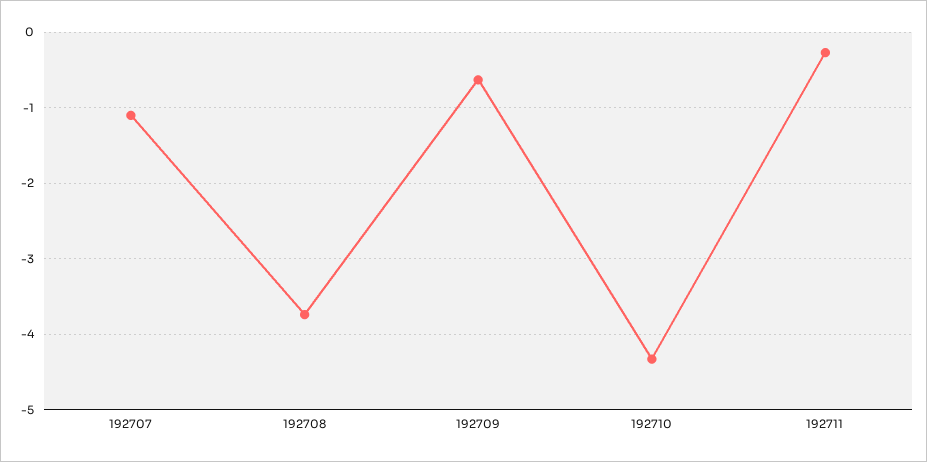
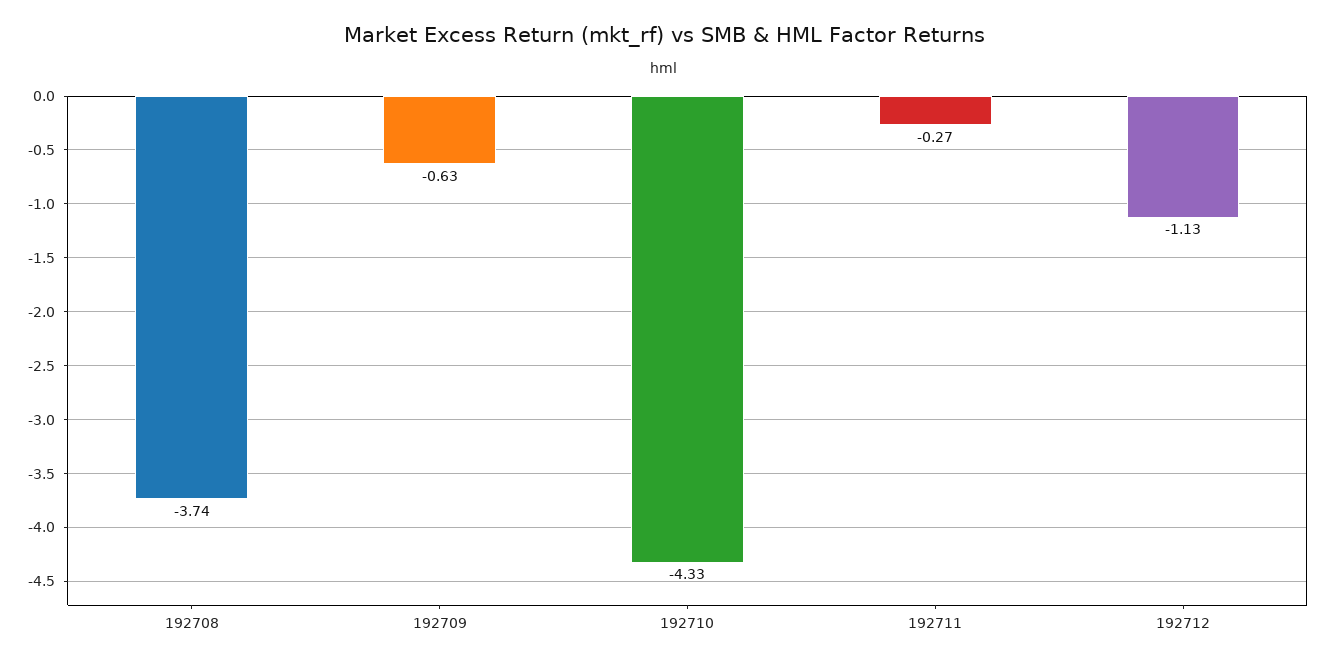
192707: -1.1 -> none
192712: none -> -1.13

